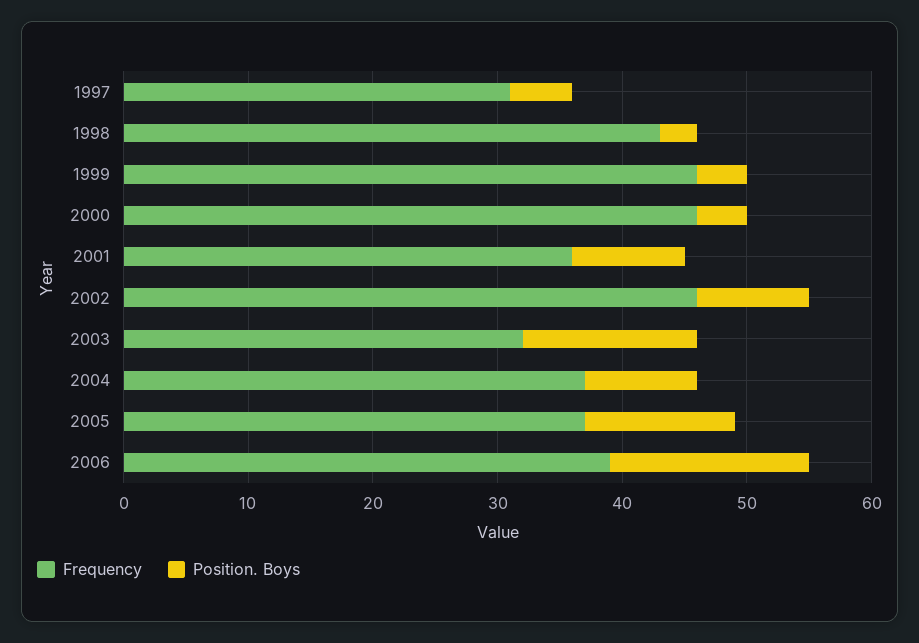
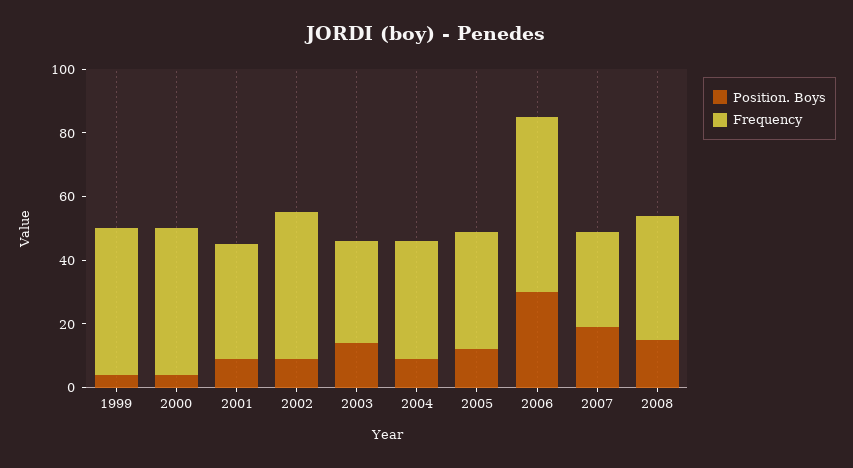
Frequency, 1997: 31 -> none
Position. Boys, 1997: 5 -> none
Frequency, 1998: 43 -> none
Position. Boys, 1998: 3 -> none
Frequency, 2006: 39 -> 55
Position. Boys, 2006: 16 -> 30
Position. Boys, 2007: none -> 20
Frequency, 2007: none -> 30
Position. Boys, 2008: none -> 15
Frequency, 2008: none -> 40

